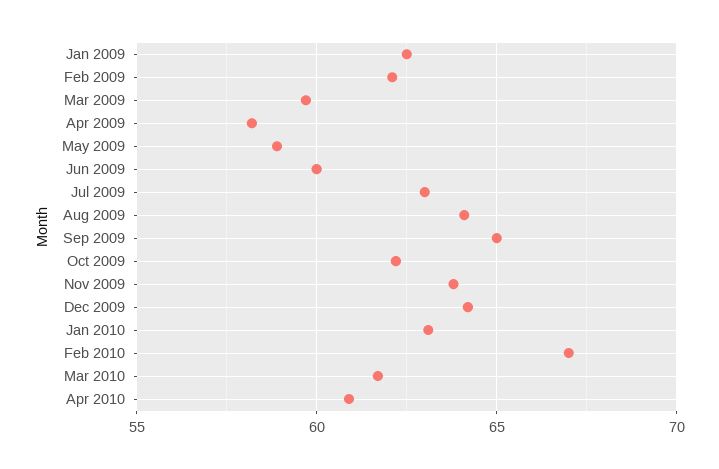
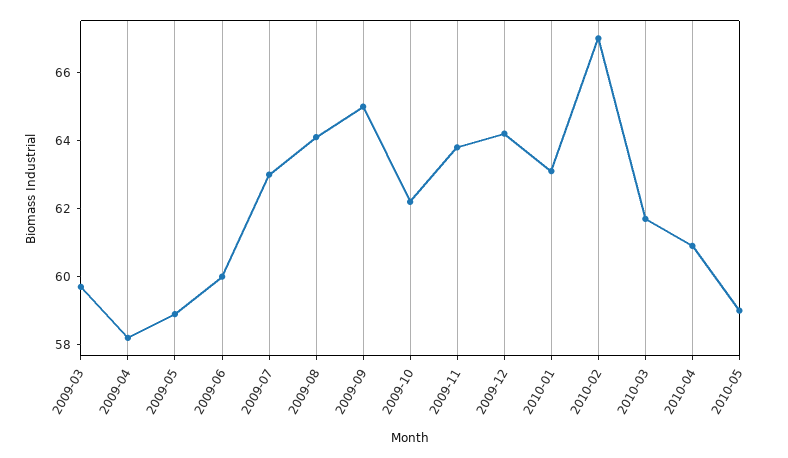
Jan 2009: 62.5 -> none
Feb 2009: 62 -> none
2010-05: none -> 59

